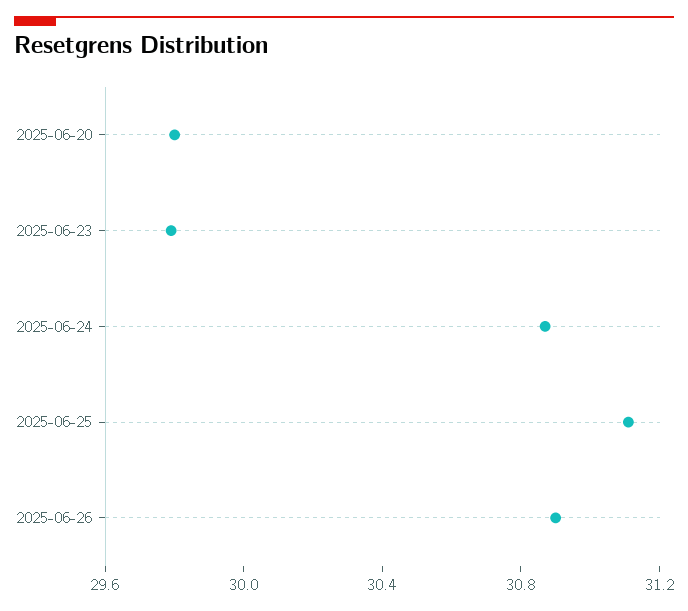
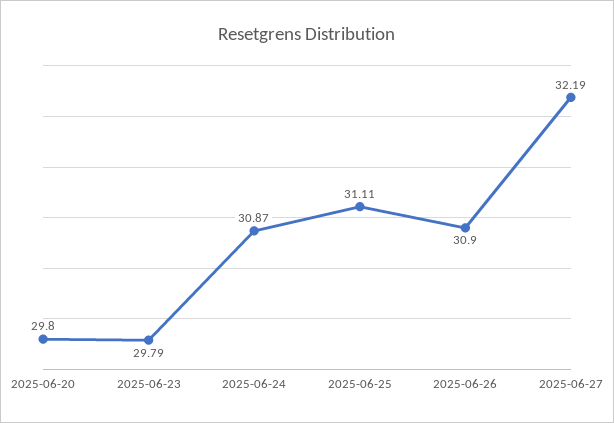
2025-06-27: none -> 32.19

